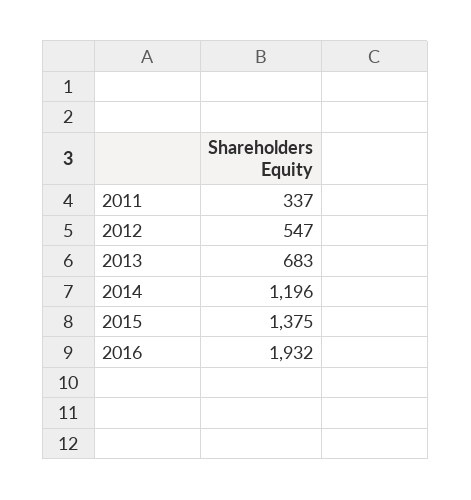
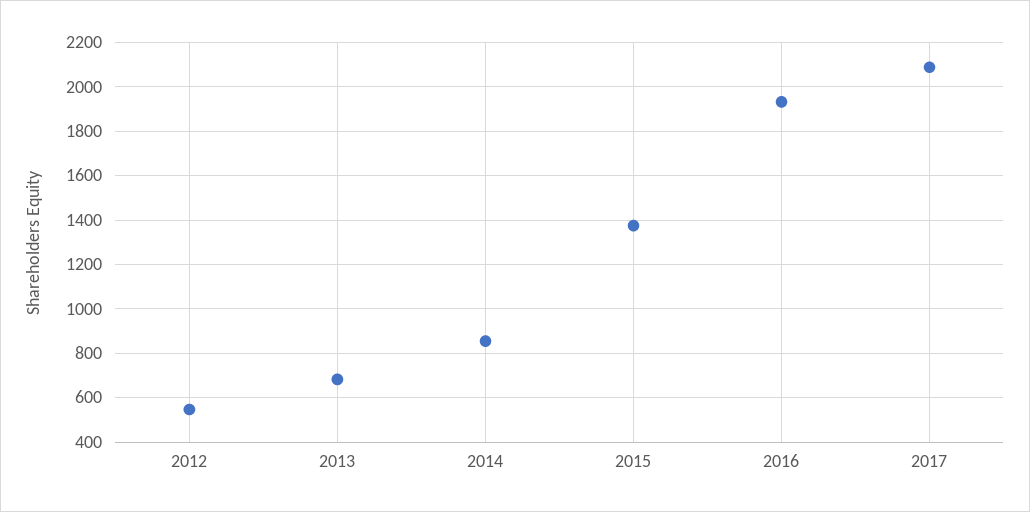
2011: 337 -> none
2014: 1196 -> 850
2017: none -> 2100

